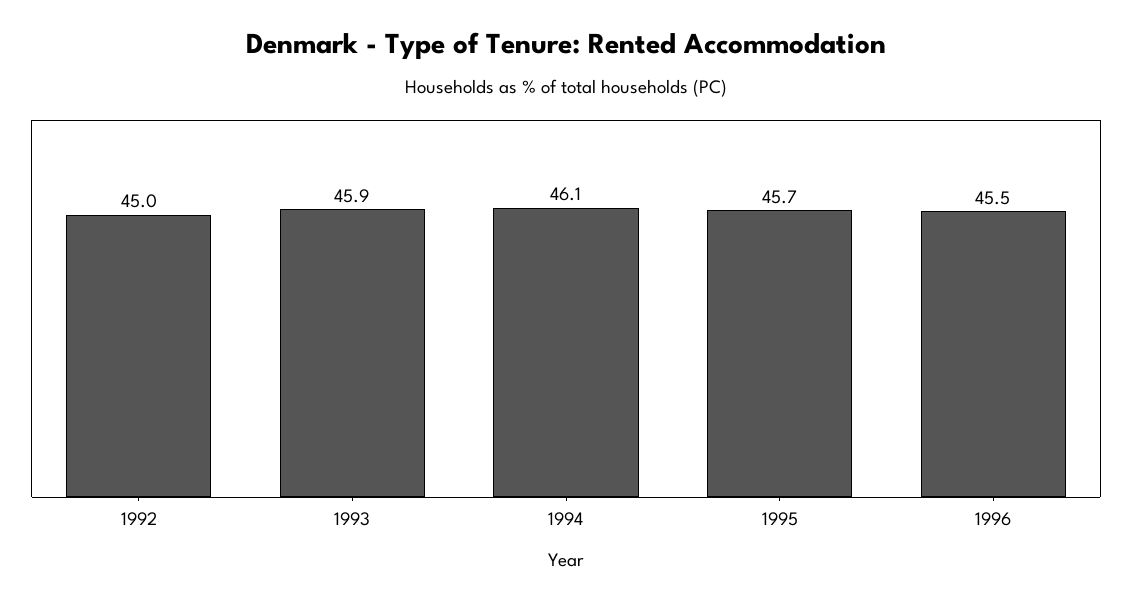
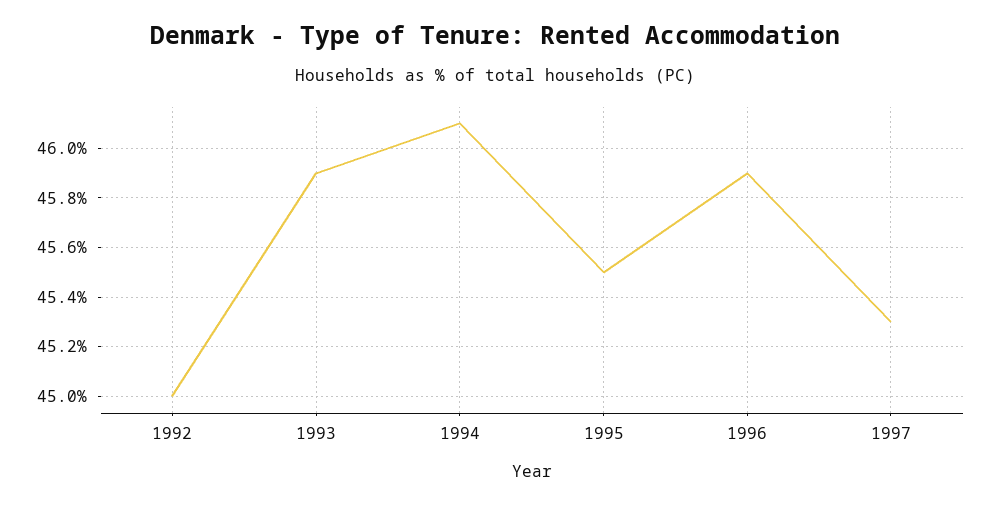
1995: 45.7 -> 45.5
1996: 45.5 -> 45.9
1997: none -> 45.3

